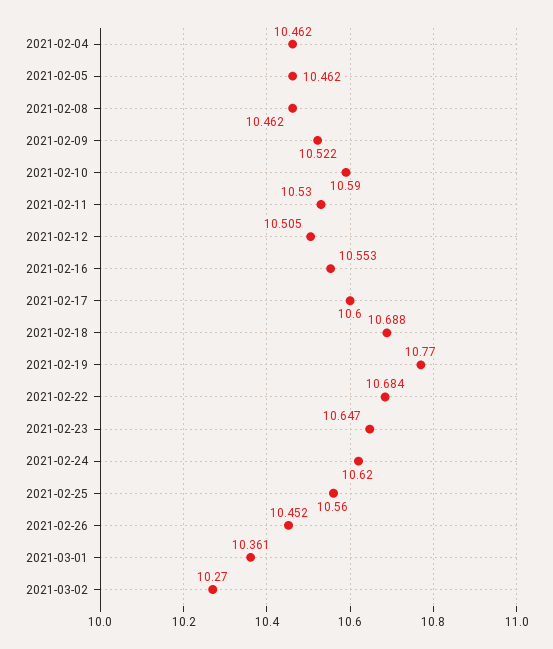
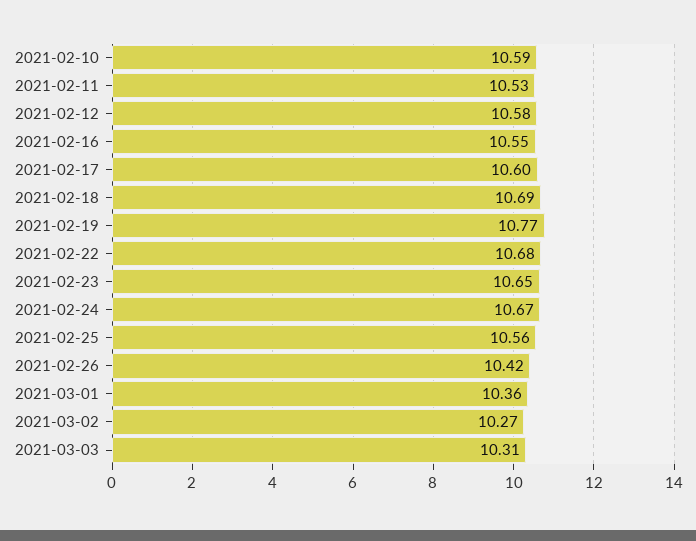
2021-02-04: 10.462 -> none
2021-02-05: 10.462 -> none
2021-02-08: 10.462 -> none
2021-02-09: 10.522 -> none
2021-02-12: 10.505 -> 10.58
2021-02-24: 10.62 -> 10.67
2021-02-26: 10.452 -> 10.42
2021-03-03: none -> 10.31

